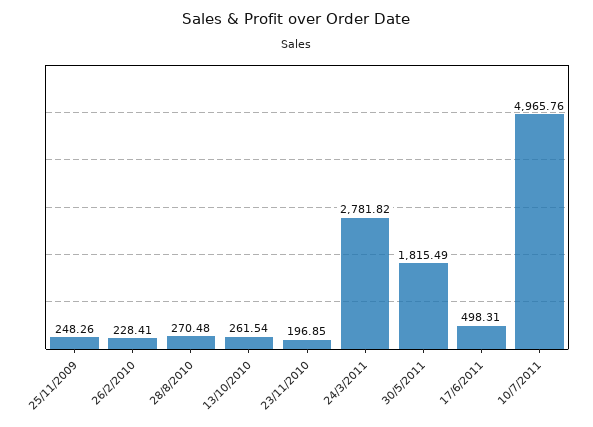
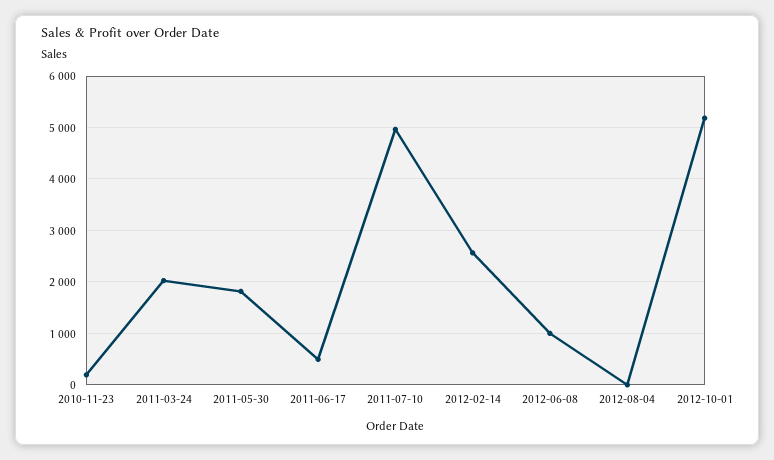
25/11/2009: 248.26 -> none
26/2/2010: 228.41 -> none
28/8/2010: 270.48 -> none
13/10/2010: 261.54 -> none
24/3/2011: 2781.82 -> 2000
2012-02-14: none -> 2600
2012-06-08: none -> 1000
2012-08-04: none -> 0
2012-10-01: none -> 5200

